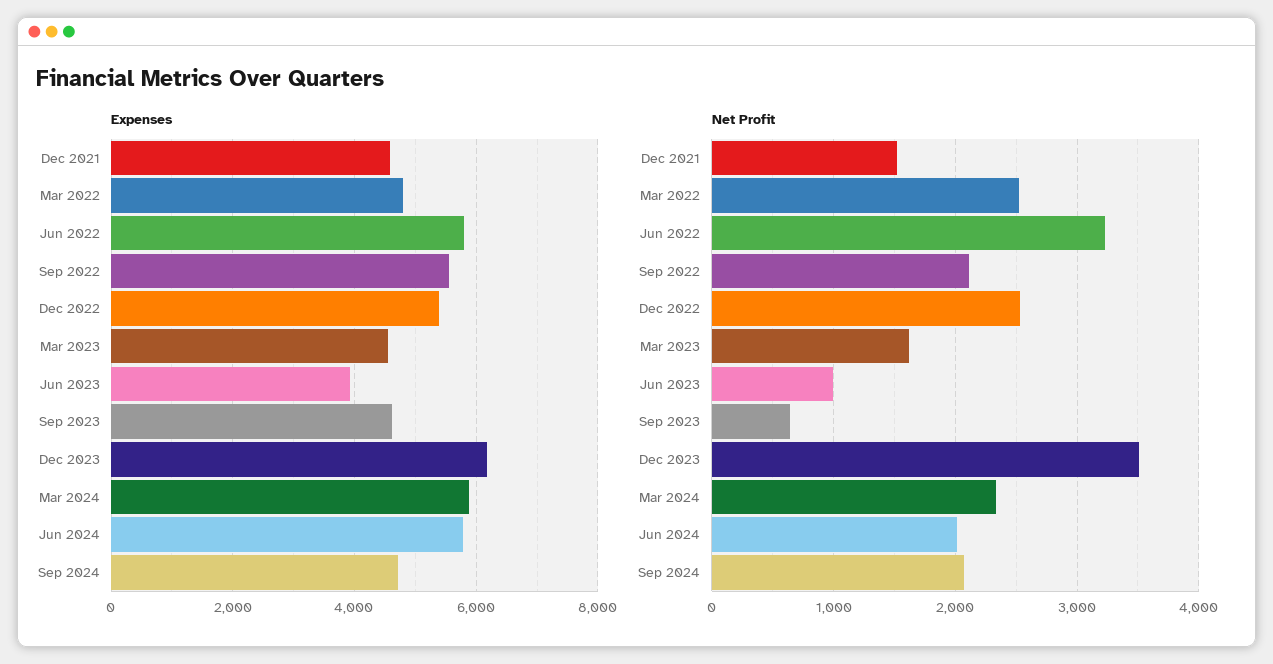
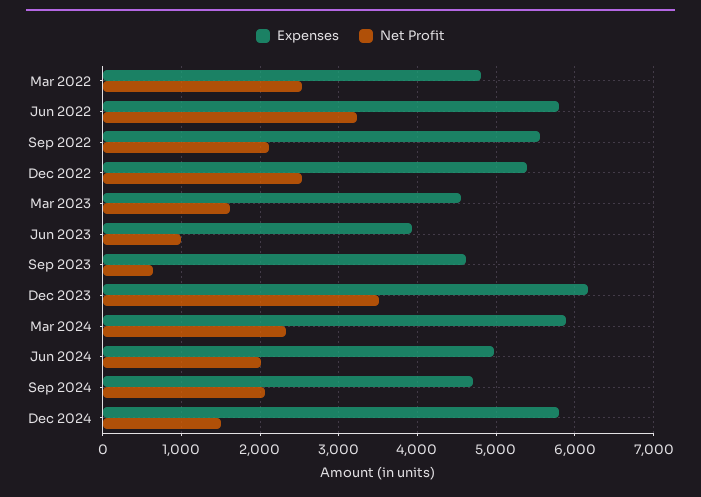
Expenses, Dec 2021: 4600 -> none
Expenses, Jun 2024: 5800 -> 5000
Net Profit, Dec 2021: 1500 -> none
Expenses, Dec 2024: none -> 5800
Net Profit, Dec 2024: none -> 1500

